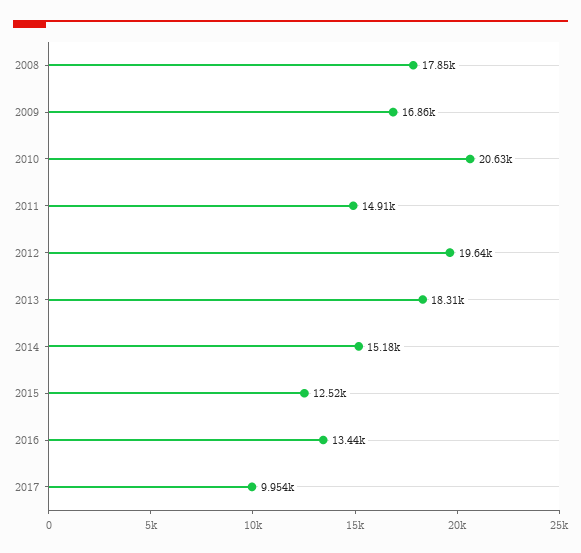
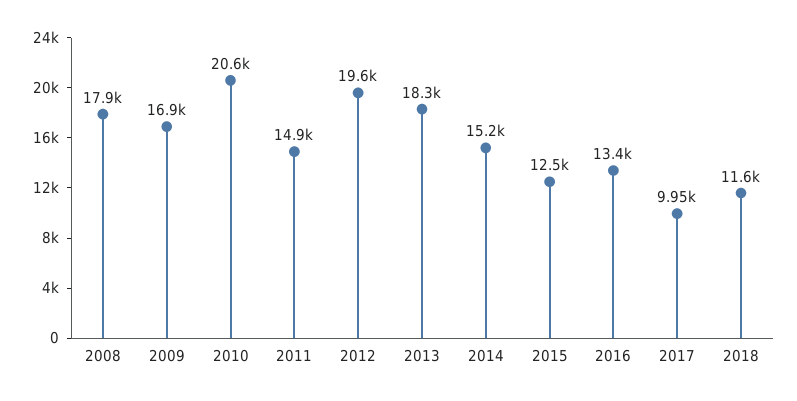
2018: none -> 11600

